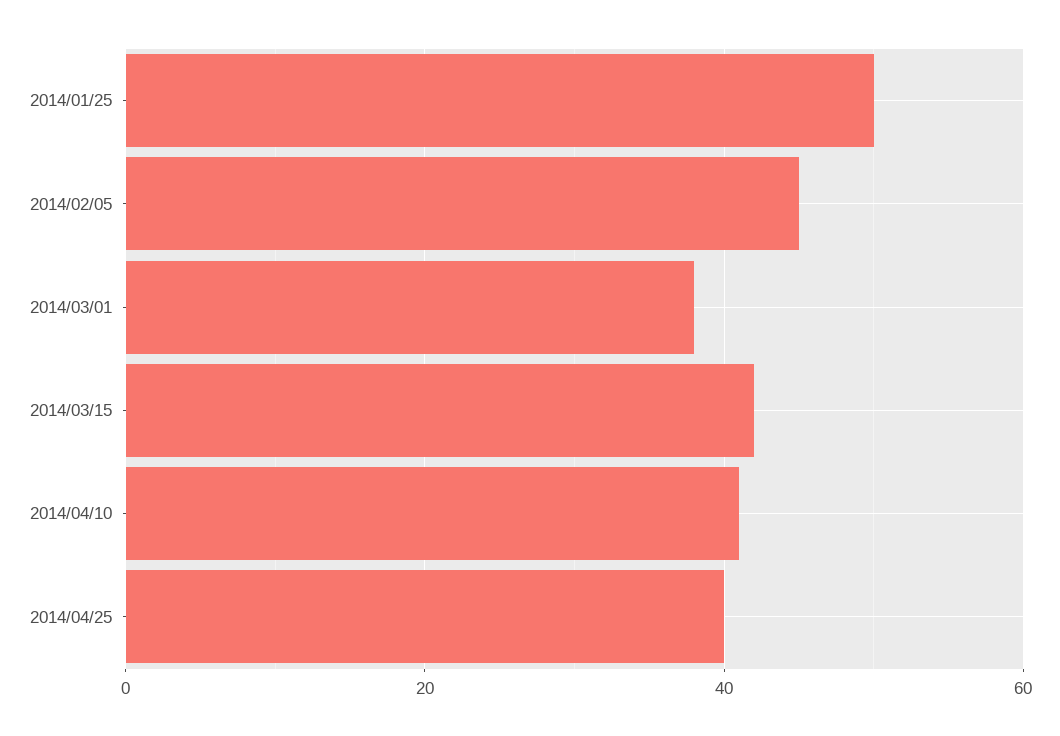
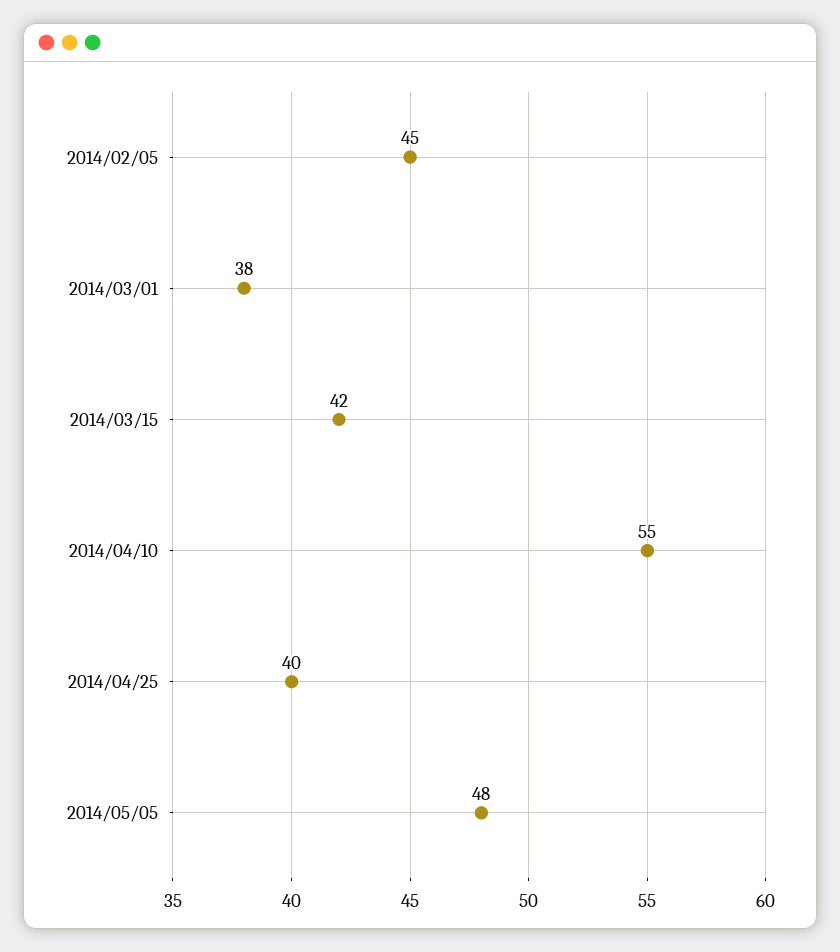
2014/01/25: 50 -> none
2014/04/10: 40 -> 55
2014/05/05: none -> 48

